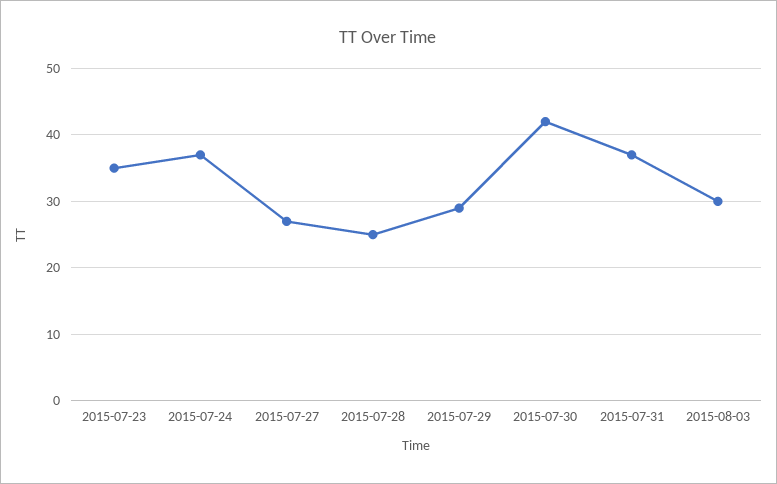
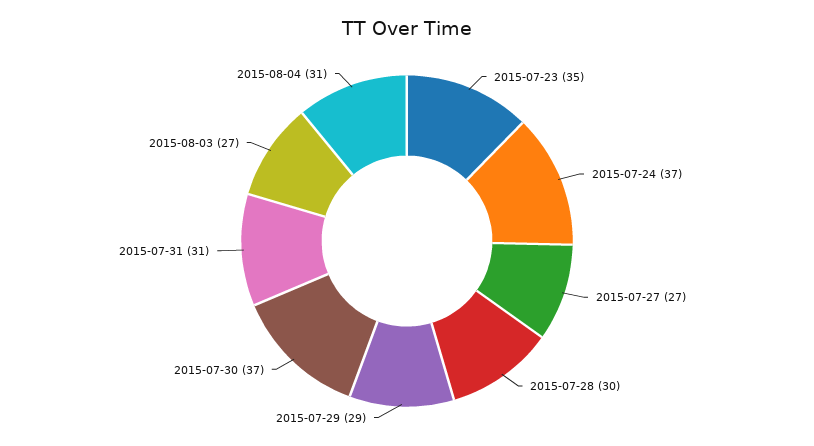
2015-07-28: 25 -> 30
2015-07-30: 42 -> 37
2015-07-31: 37 -> 31
2015-08-03: 30 -> 27
2015-08-04: none -> 31

